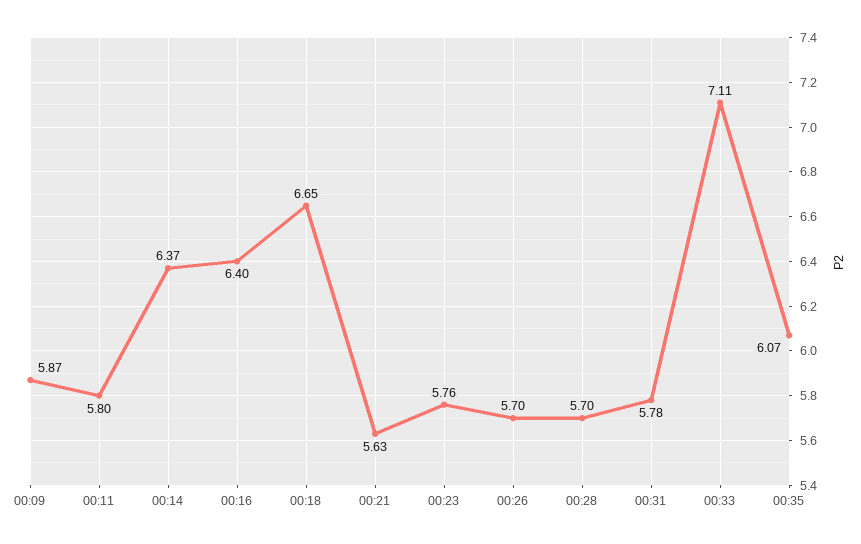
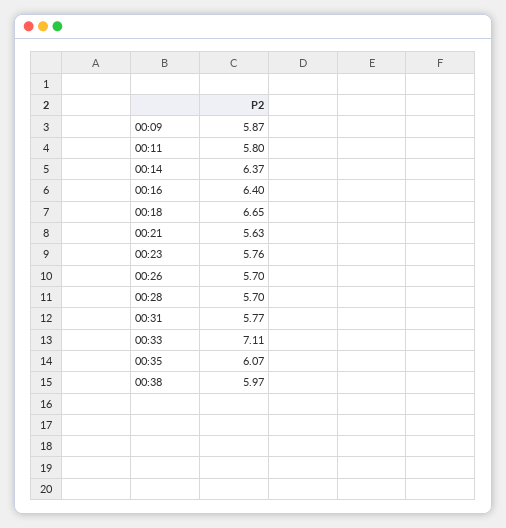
00:31: 5.78 -> 5.77
00:38: none -> 5.97

